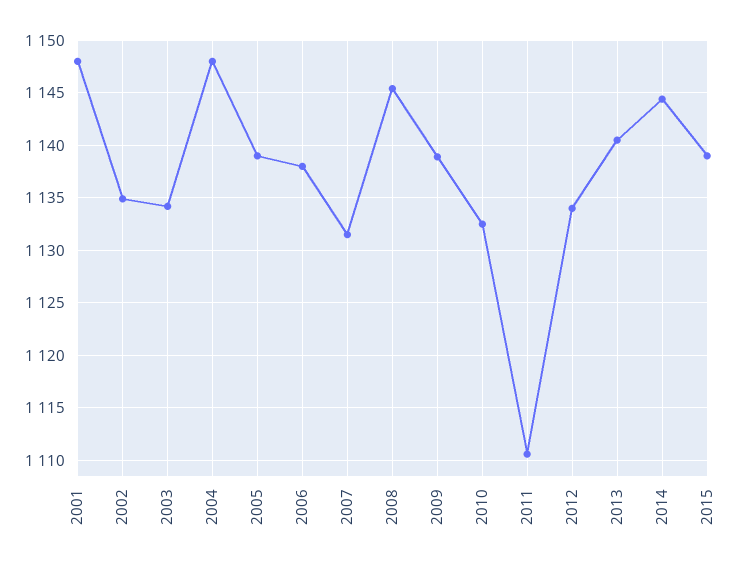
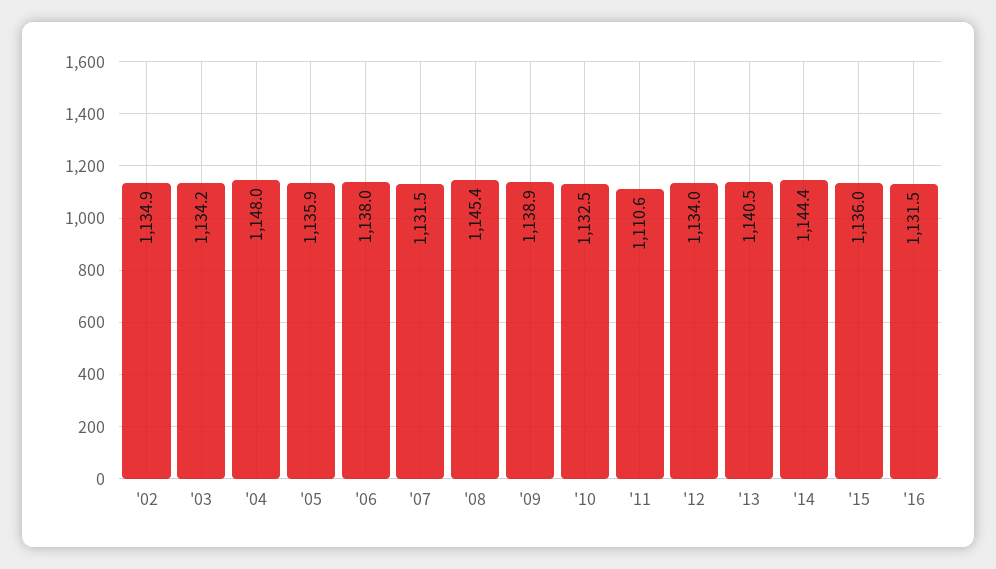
2001: 1148 -> none
2005: 1139 -> 1135.9
2015: 1139 -> 1136
'16: none -> 1131.5

